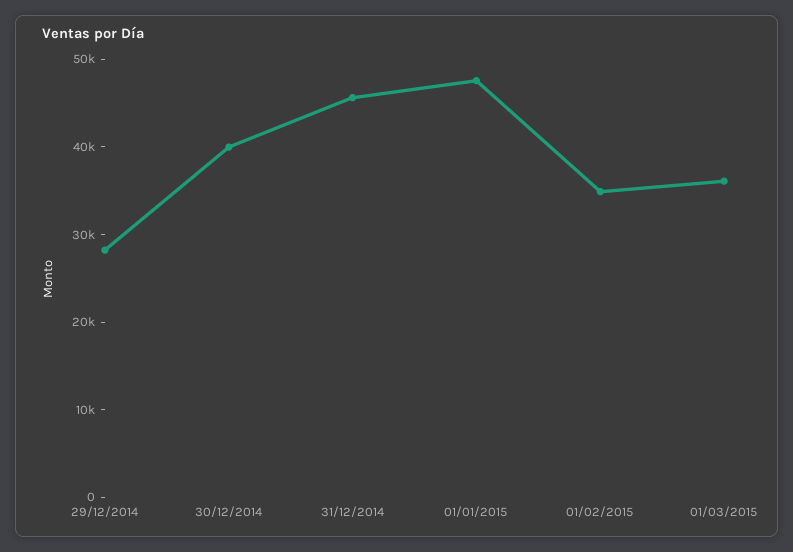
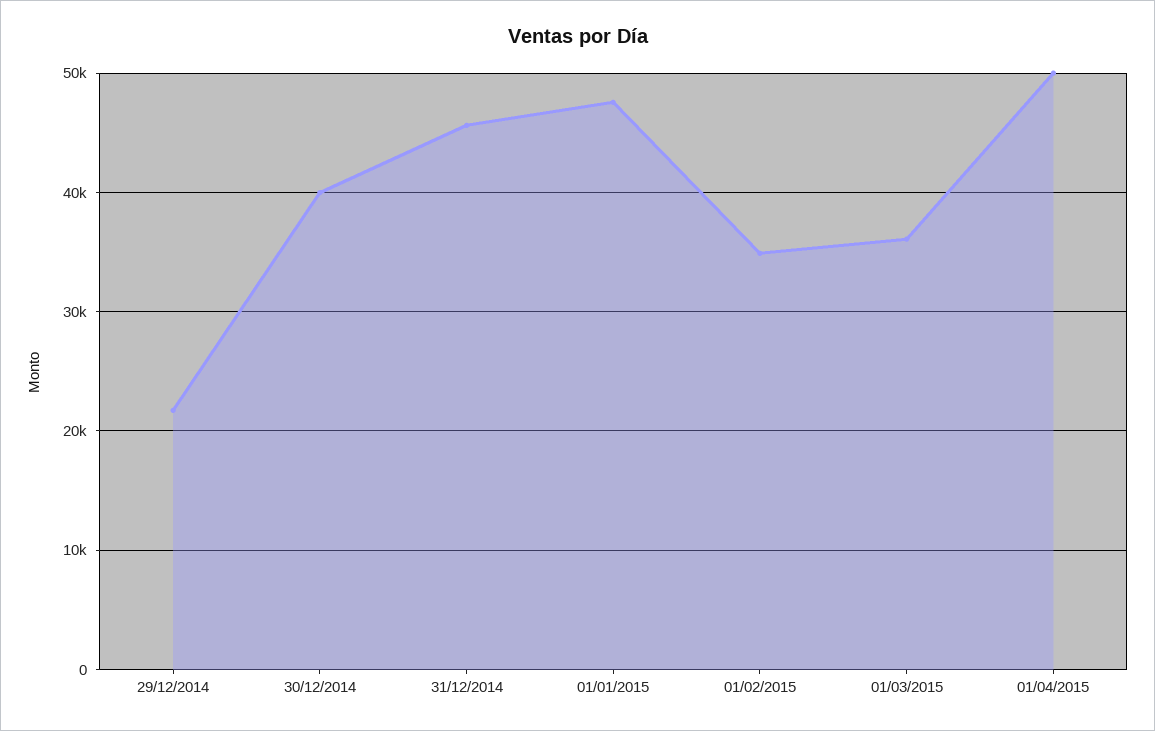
29/12/2014: 28000 -> 22000
01/04/2015: none -> 50000

